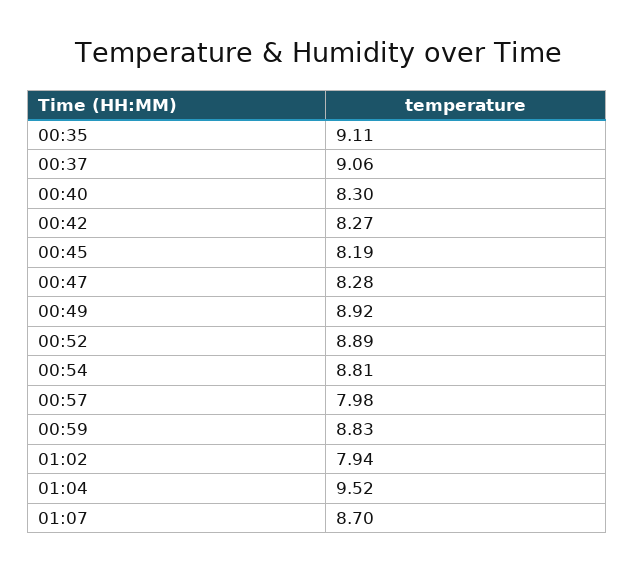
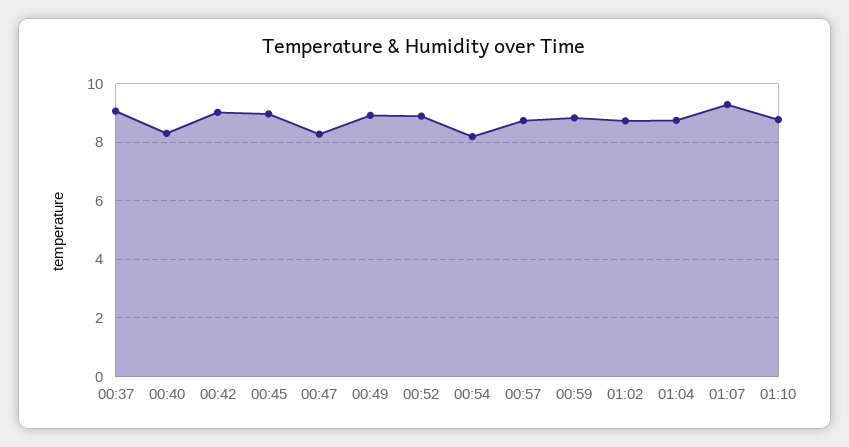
00:35: 9.11 -> none
00:42: 8.27 -> 9
00:45: 8.19 -> 9
00:54: 8.81 -> 8.25
00:57: 7.98 -> 8.75
01:02: 7.94 -> 8.75
01:04: 9.52 -> 8.75
01:07: 8.7 -> 9.25
01:10: none -> 8.75

